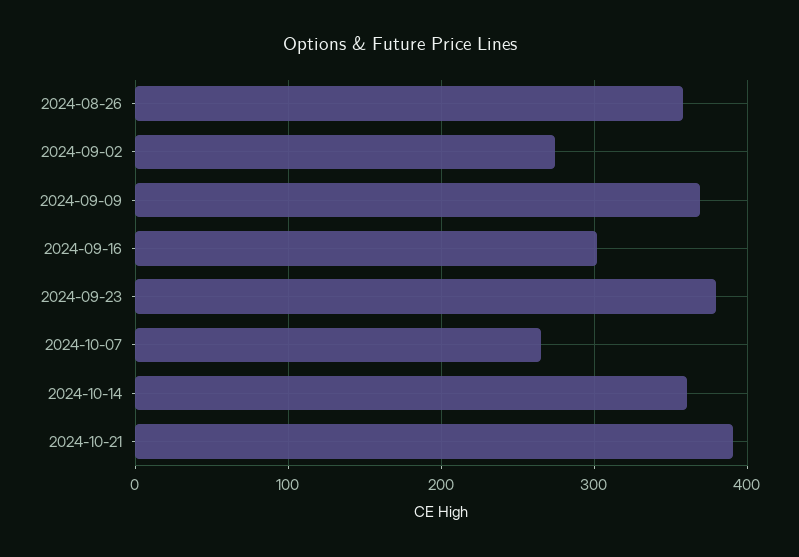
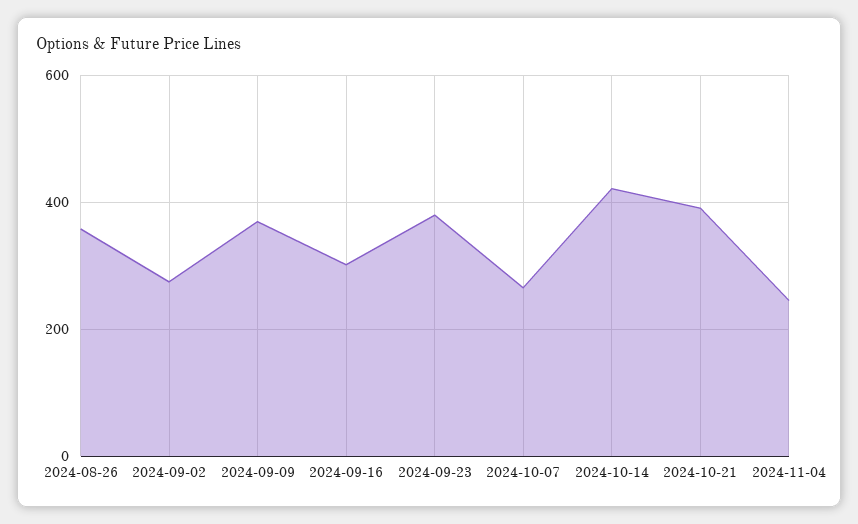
2024-10-14: 360 -> 420
2024-11-04: none -> 240

